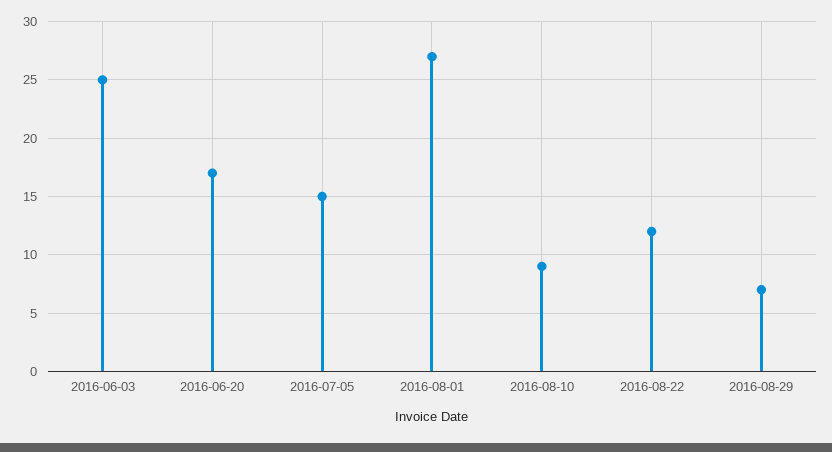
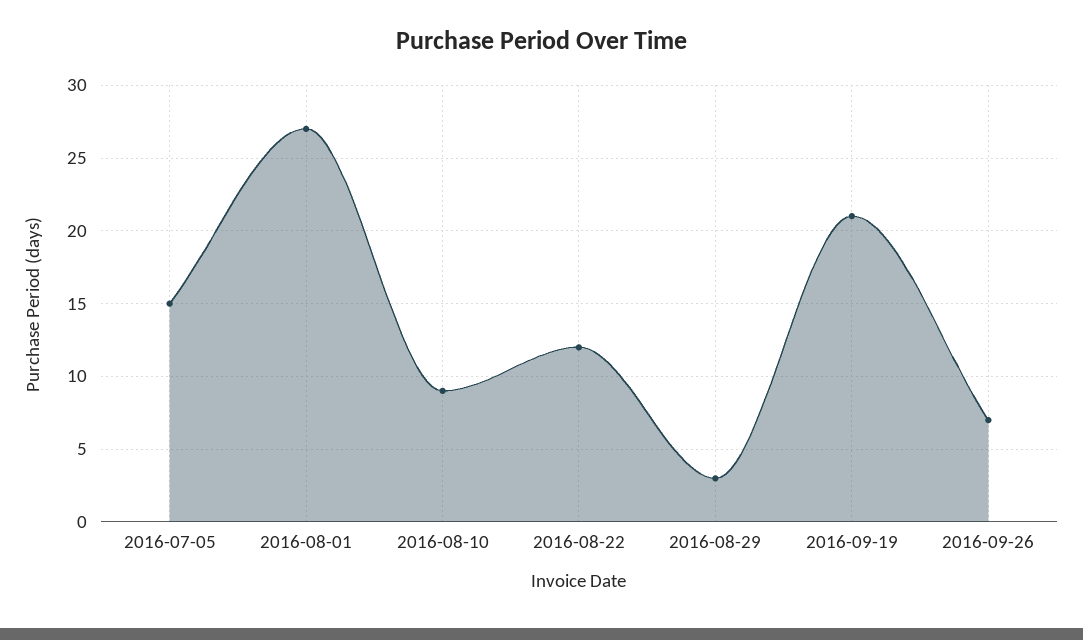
2016-06-03: 25 -> none
2016-06-20: 17 -> none
2016-08-29: 7 -> 3
2016-09-19: none -> 21
2016-09-26: none -> 7

